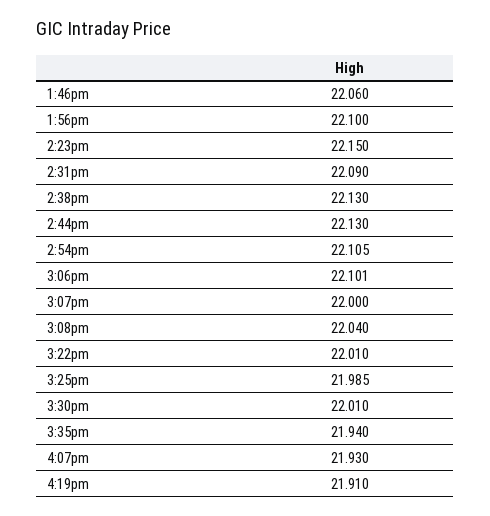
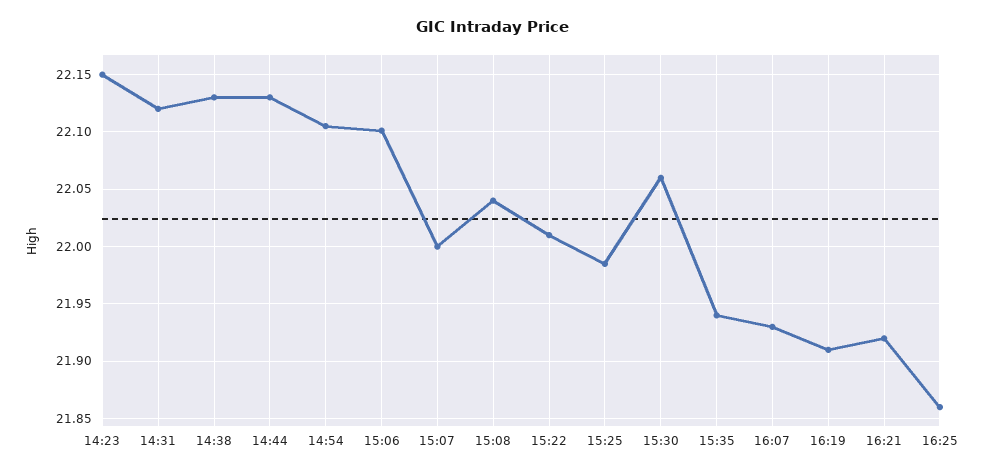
1:46pm: 22.06 -> none
1:56pm: 22.1 -> none
2:31pm: 22.09 -> 22.12
3:30pm: 22.01 -> 22.06
16:21: none -> 21.92
16:25: none -> 21.86

